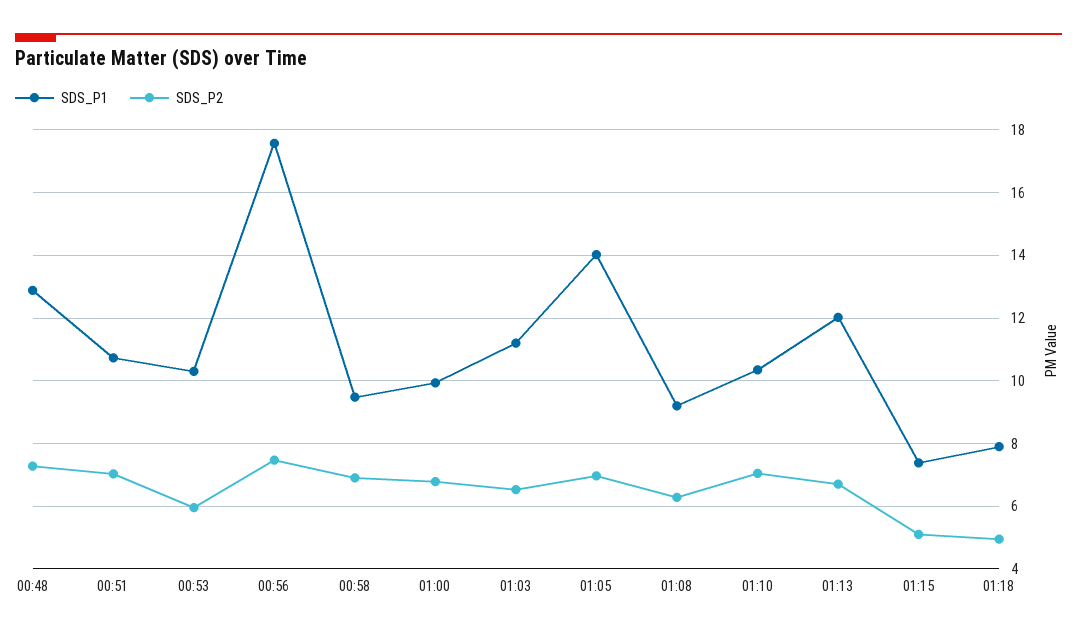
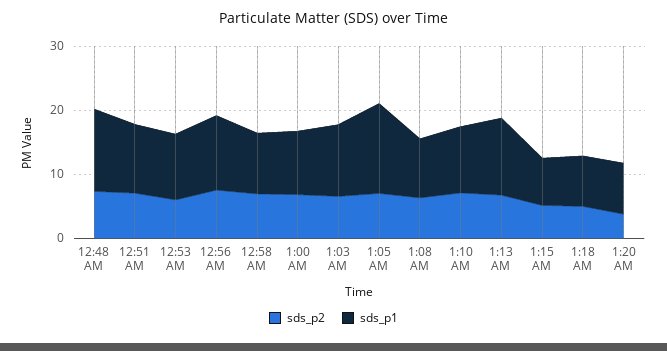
SDS_P1, 00:56: 17.6 -> 12
SDS_P2, 1:20 AM: none -> 4
SDS_P1, 1:20 AM: none -> 8

